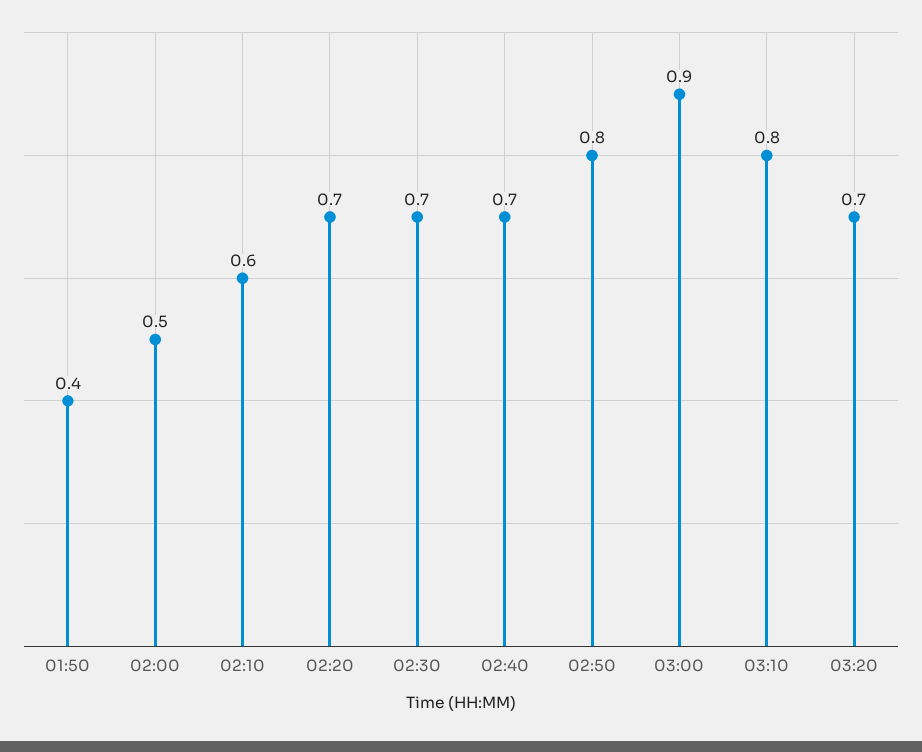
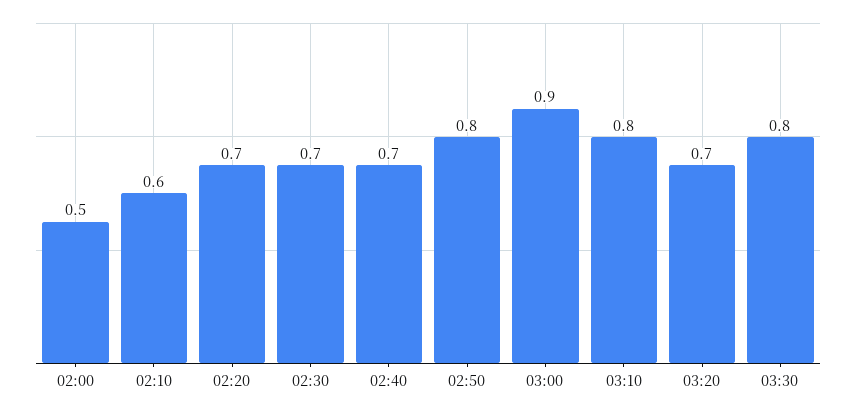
01:50: 0.4 -> none
03:30: none -> 0.8

